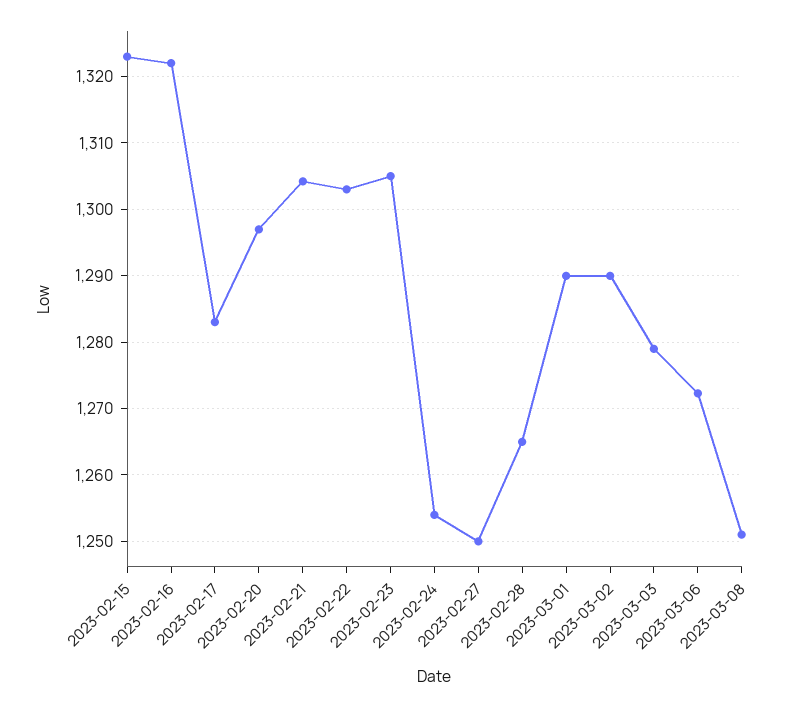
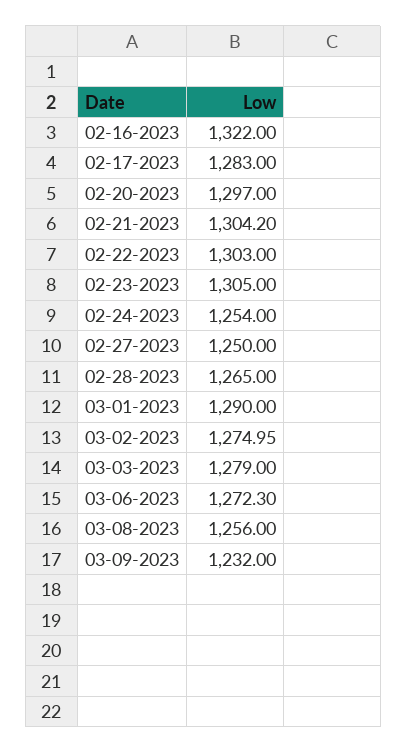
2023-02-15: 1323 -> none
2023-03-02: 1290 -> 1274.95
2023-03-08: 1251 -> 1256
03-09-2023: none -> 1232

